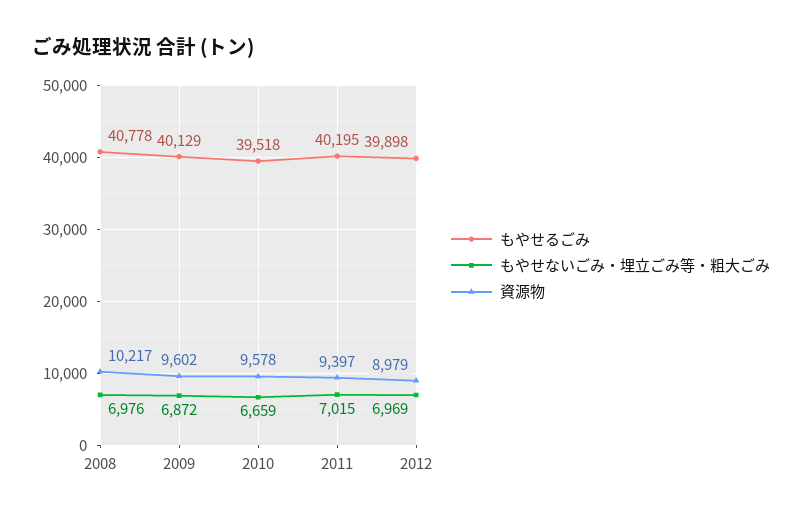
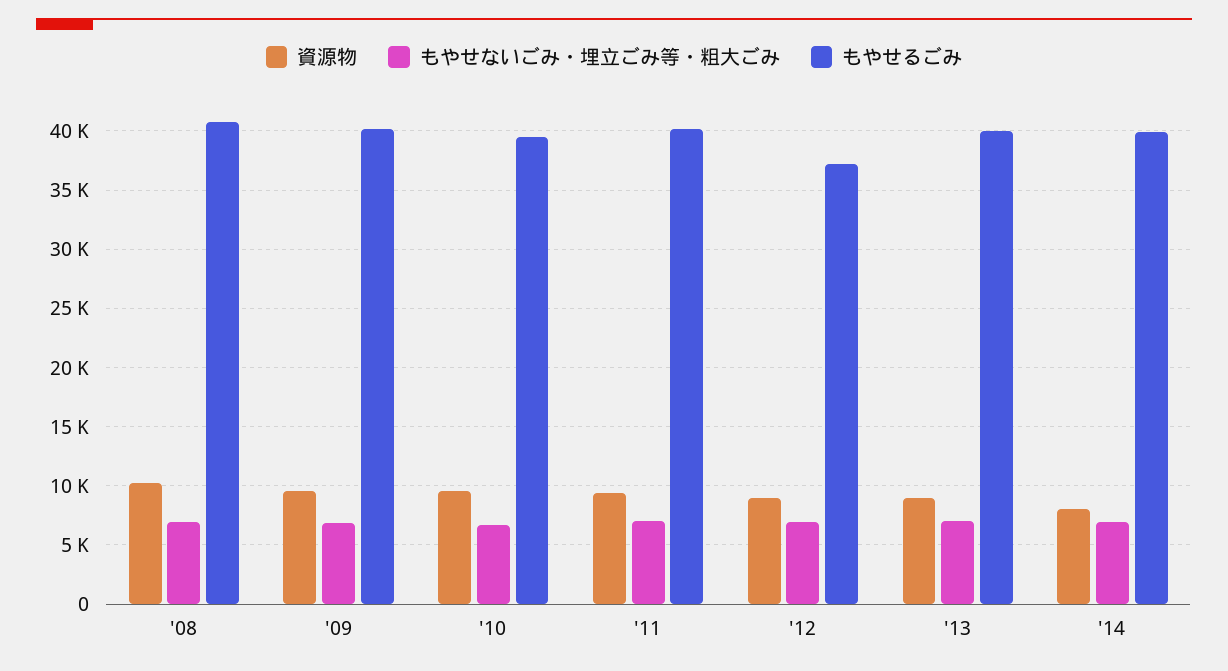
もやせるごみ, 2012: 39898 -> 37000
資源物, '13: none -> 9000
もやせないごみ・埋立ごみ等・粗大ごみ, '13: none -> 7000
もやせるごみ, '13: none -> 40000
資源物, '14: none -> 8000
もやせないごみ・埋立ごみ等・粗大ごみ, '14: none -> 7000
もやせるごみ, '14: none -> 40000

